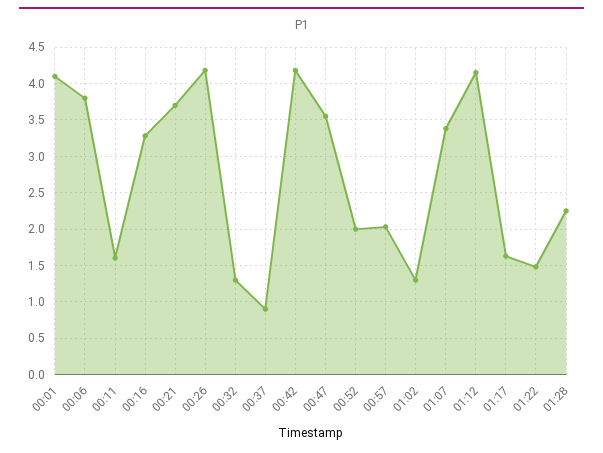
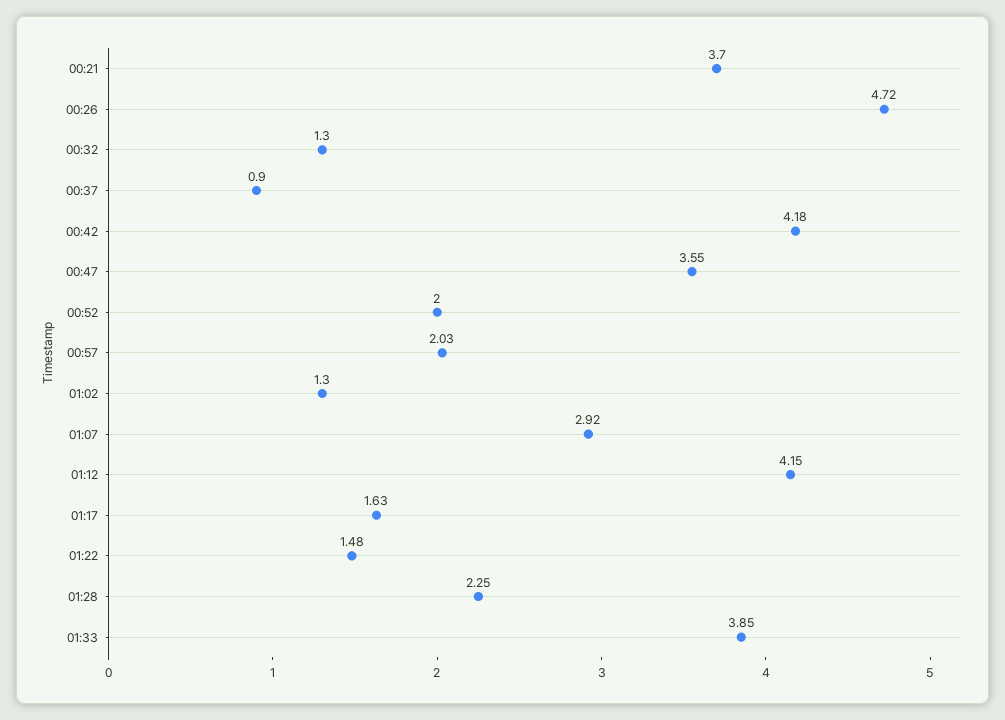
00:01: 4.1 -> none
00:06: 3.8 -> none
00:11: 1.6 -> none
00:16: 3.3 -> none
00:26: 4.2 -> 4.72
01:07: 3.4 -> 2.92
01:33: none -> 3.85

